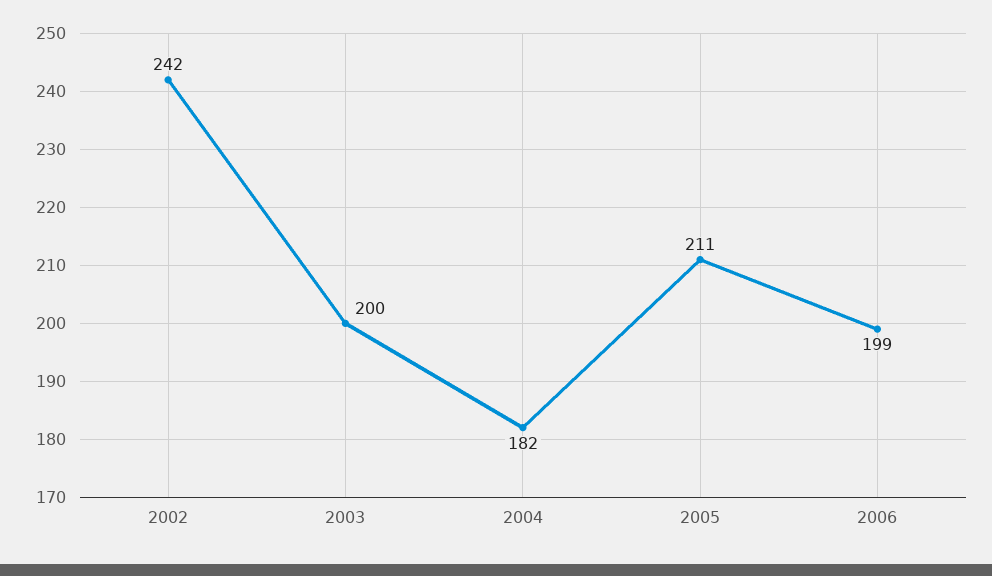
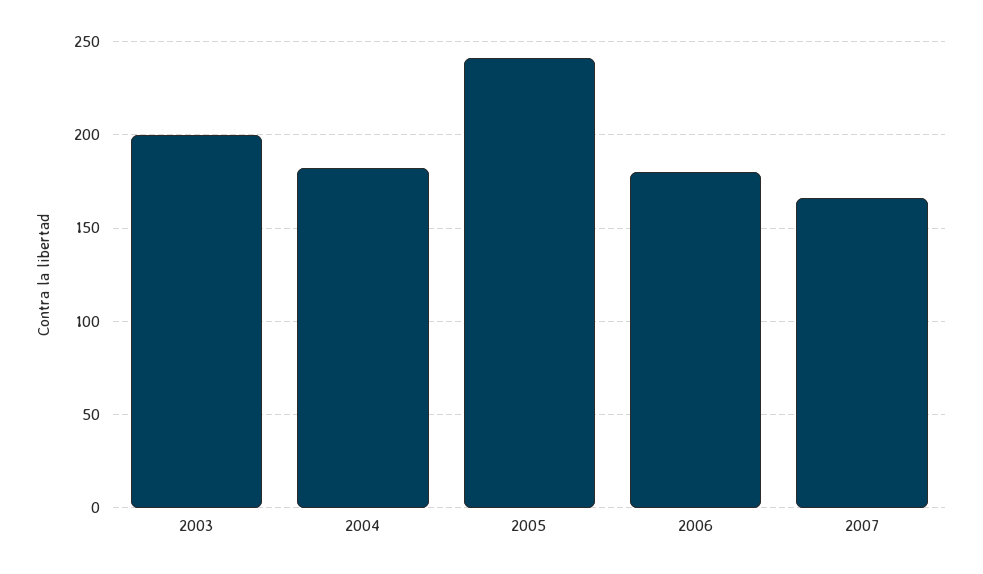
2002: 242 -> none
2005: 211 -> 240
2006: 199 -> 180
2007: none -> 165

